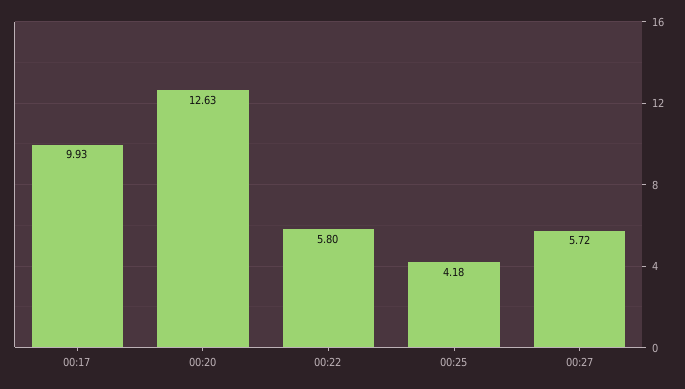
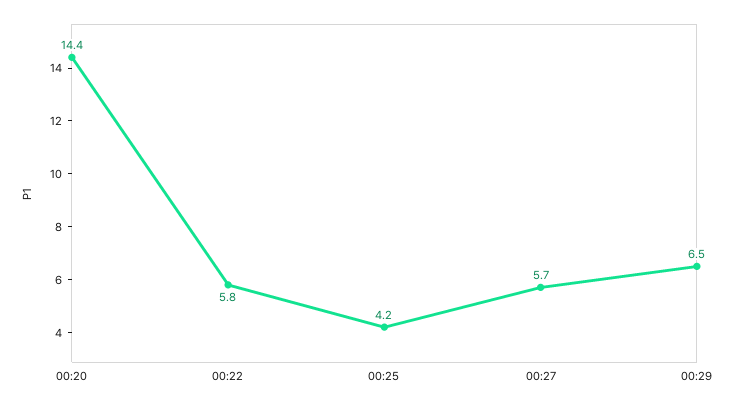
00:17: 9.93 -> none
00:20: 12.63 -> 14.4
00:29: none -> 6.5

